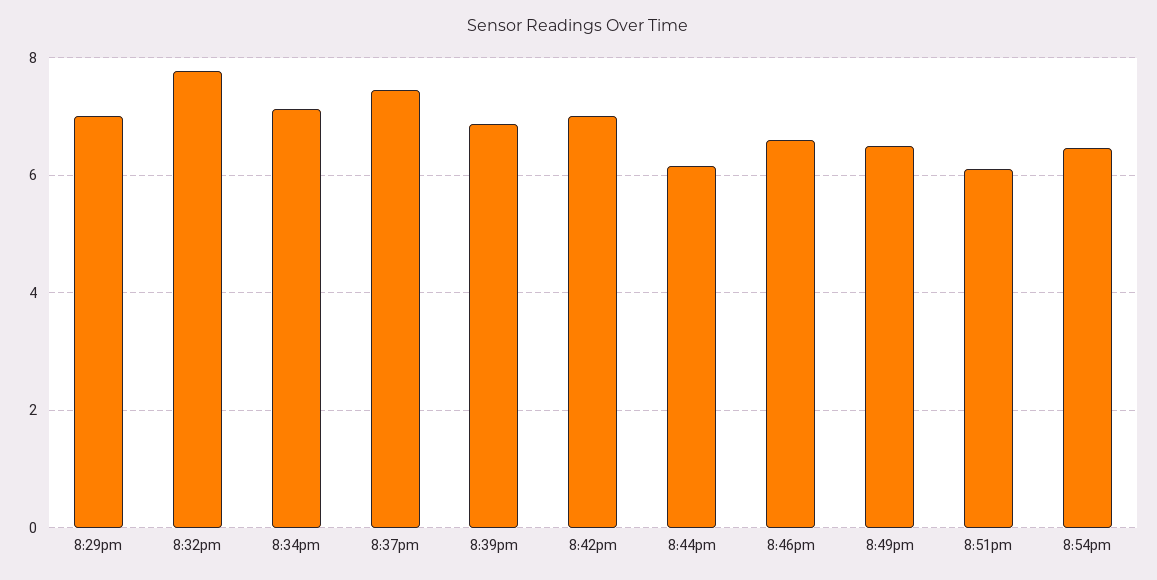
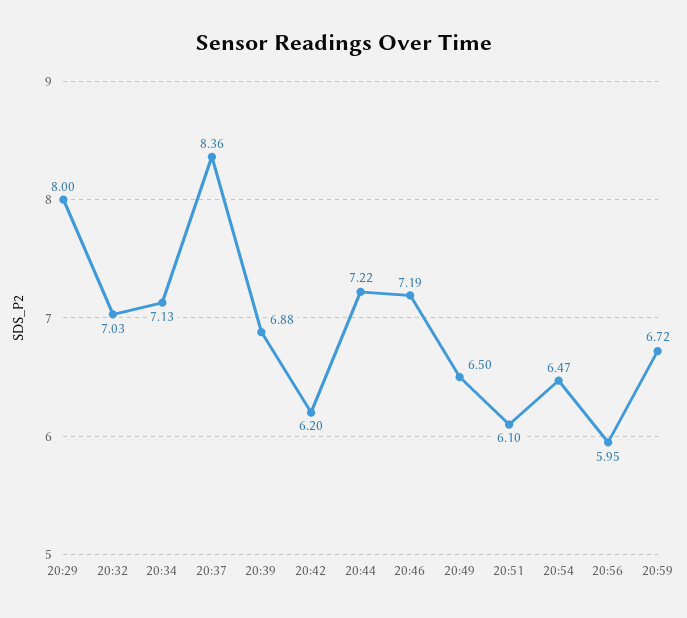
8:29pm: 7 -> 8
8:32pm: 7.8 -> 7.03
8:37pm: 7.4 -> 8.36
8:42pm: 7 -> 6.2
8:44pm: 6.2 -> 7.22
8:46pm: 6.6 -> 7.19
20:56: none -> 5.95
20:59: none -> 6.72

